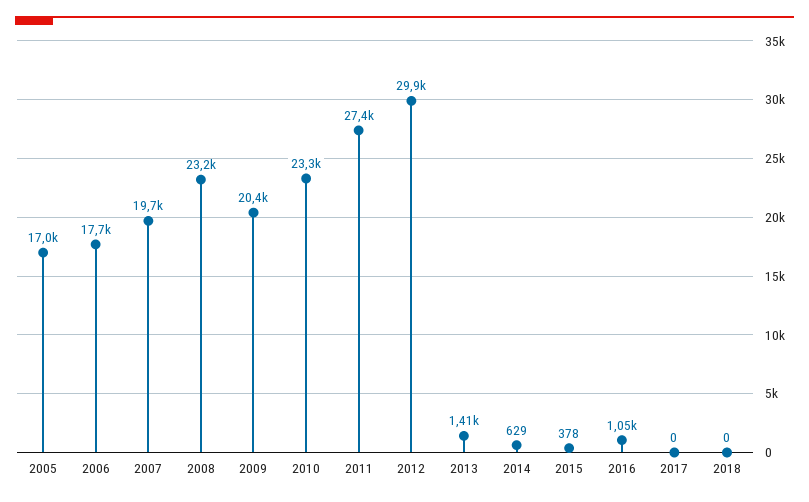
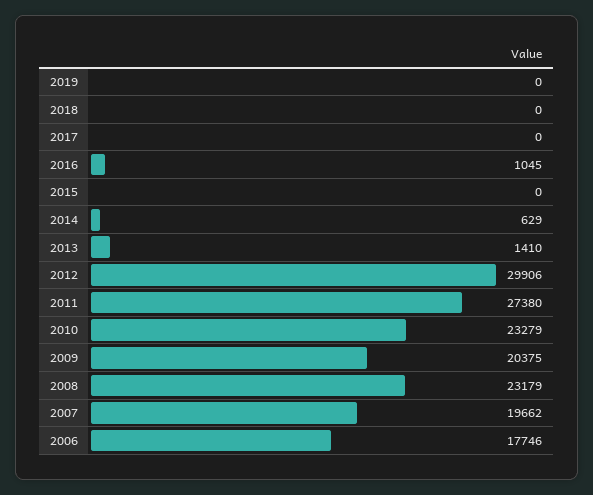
2005: 17000 -> none
2015: 378 -> 0
2019: none -> 0

